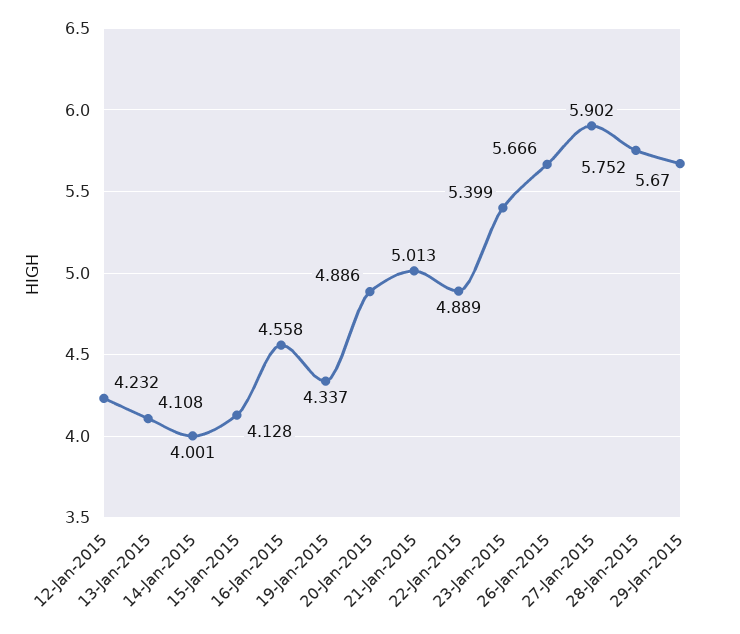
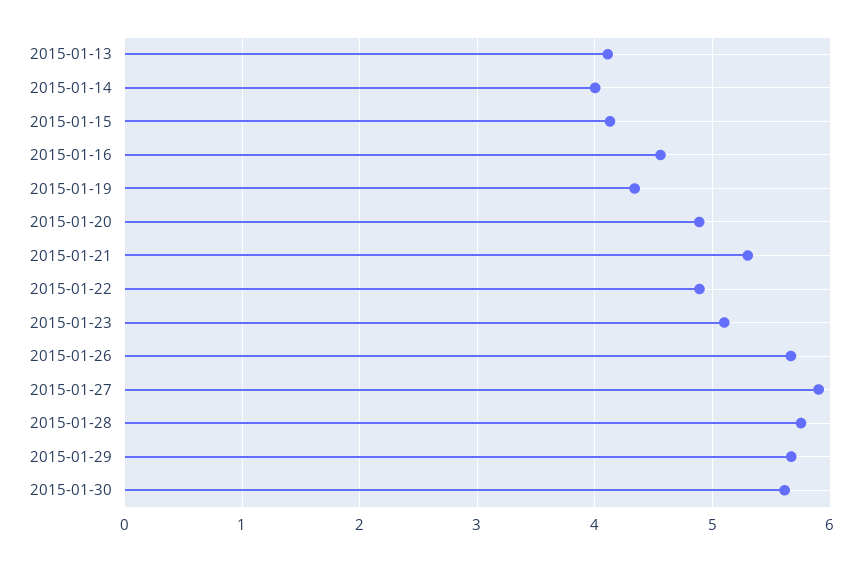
12-Jan-2015: 4.232 -> none
21-Jan-2015: 5.013 -> 5.3
23-Jan-2015: 5.399 -> 5.1
2015-01-30: none -> 5.6

